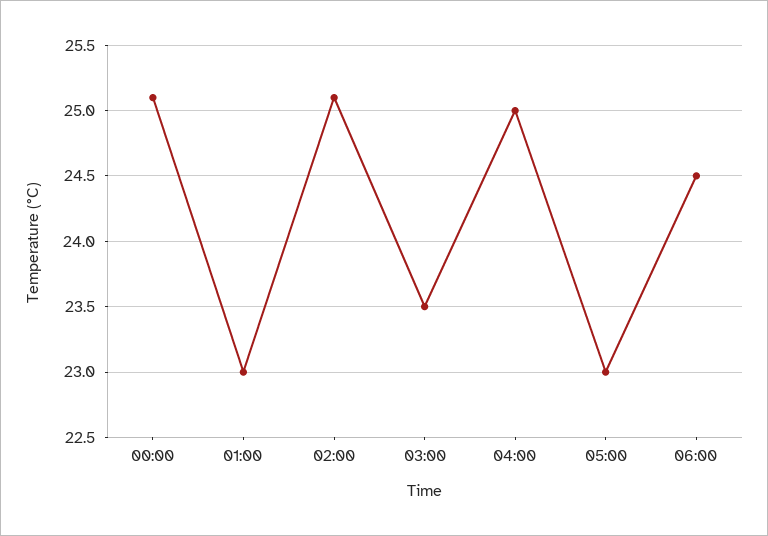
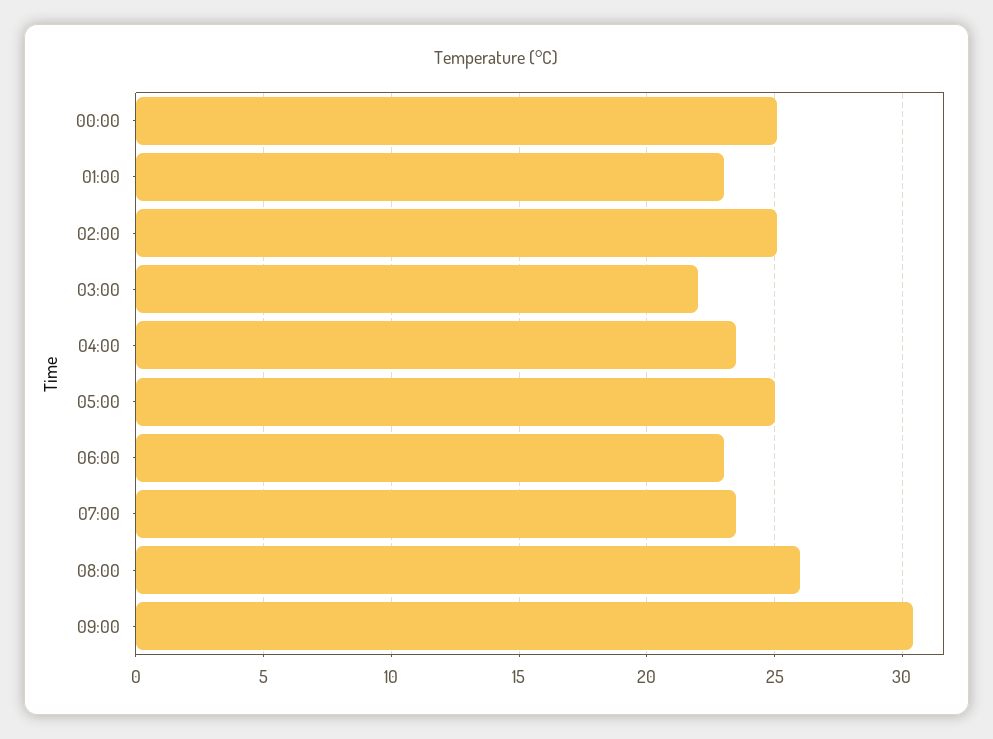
03:00: 23.5 -> 22
04:00: 25 -> 23.5
05:00: 23 -> 25
06:00: 24.5 -> 23
07:00: none -> 23.5
08:00: none -> 26
09:00: none -> 30.5

